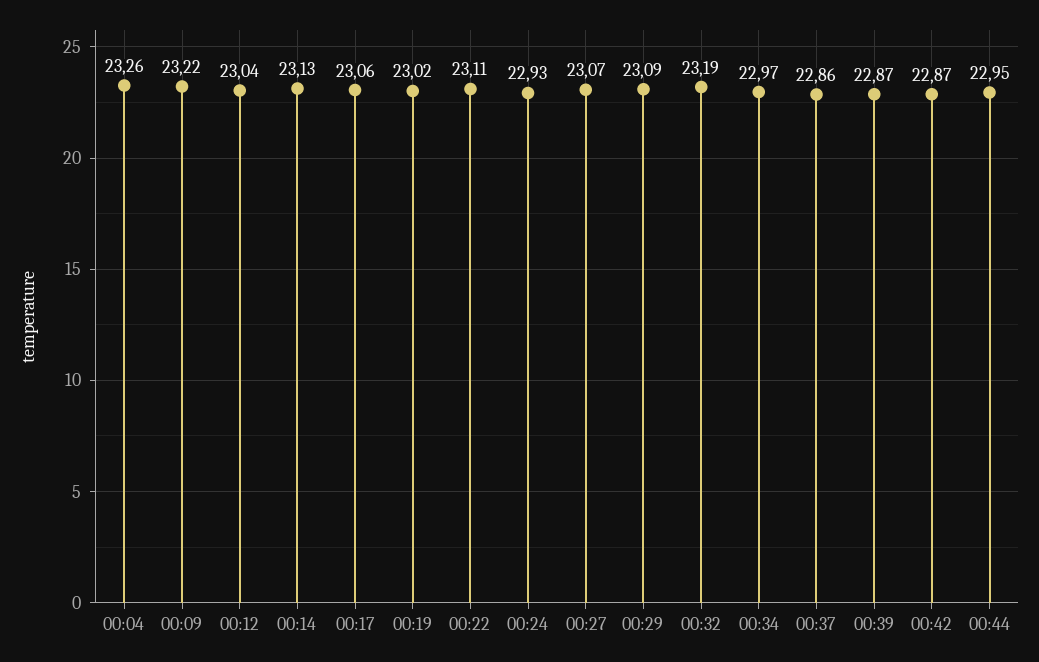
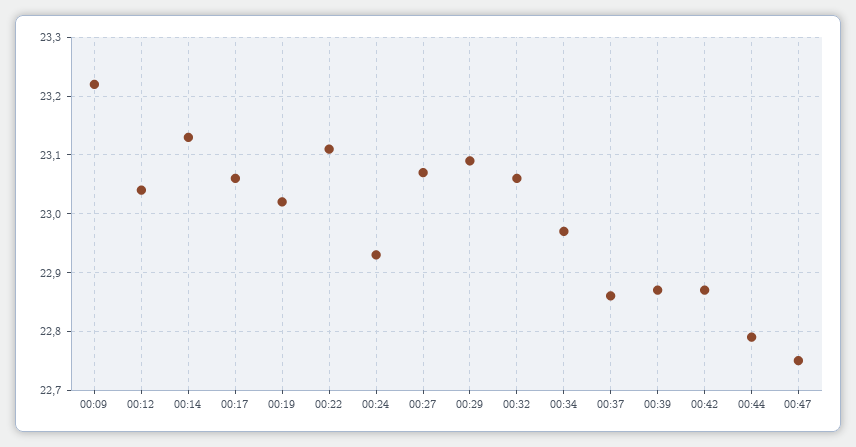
00:04: 23.26 -> none
00:32: 23.19 -> 23.05
00:44: 22.95 -> 22.8
00:47: none -> 22.75

